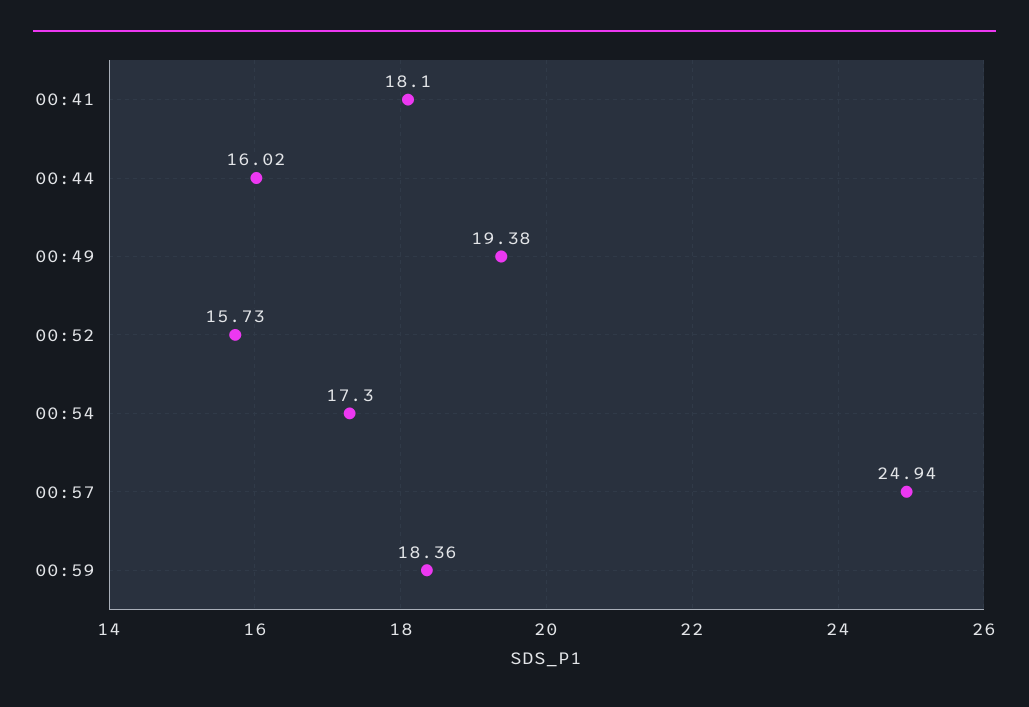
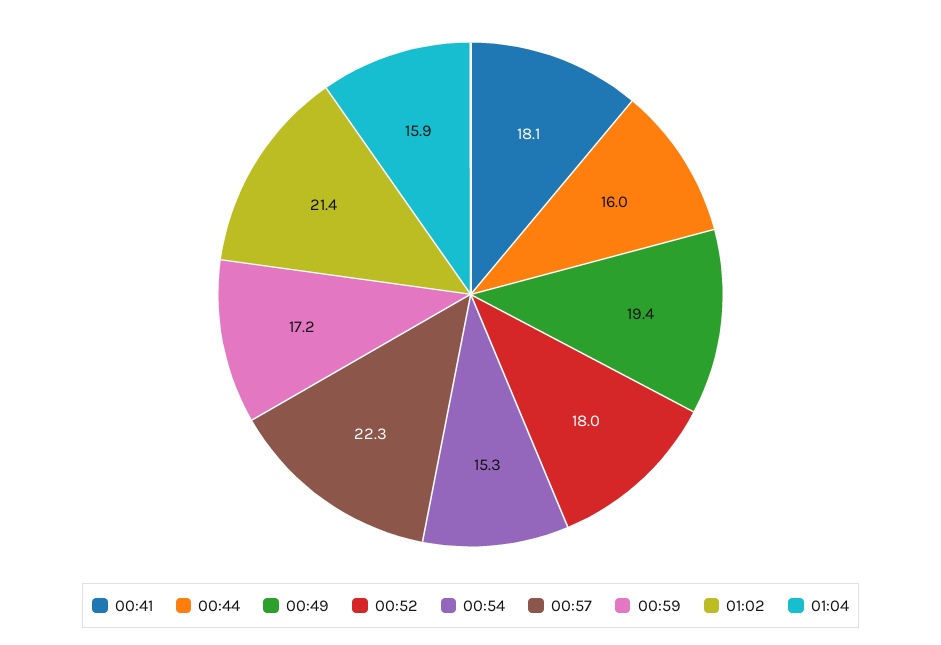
00:52: 15.73 -> 18
00:54: 17.3 -> 15.3
00:57: 24.94 -> 22.3
00:59: 18.36 -> 17.2
01:02: none -> 21.4
01:04: none -> 15.9

